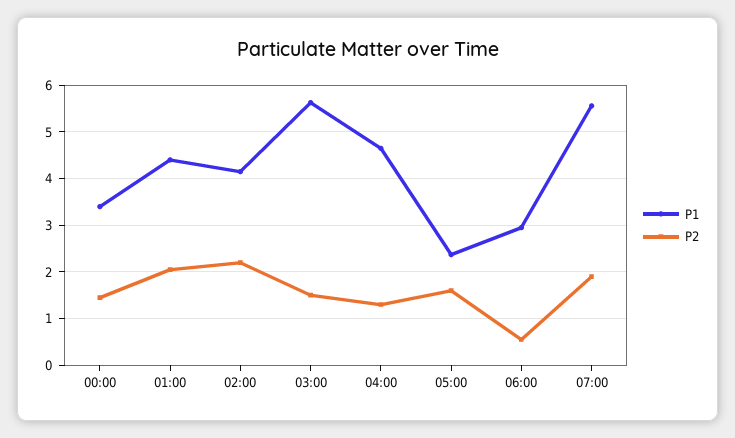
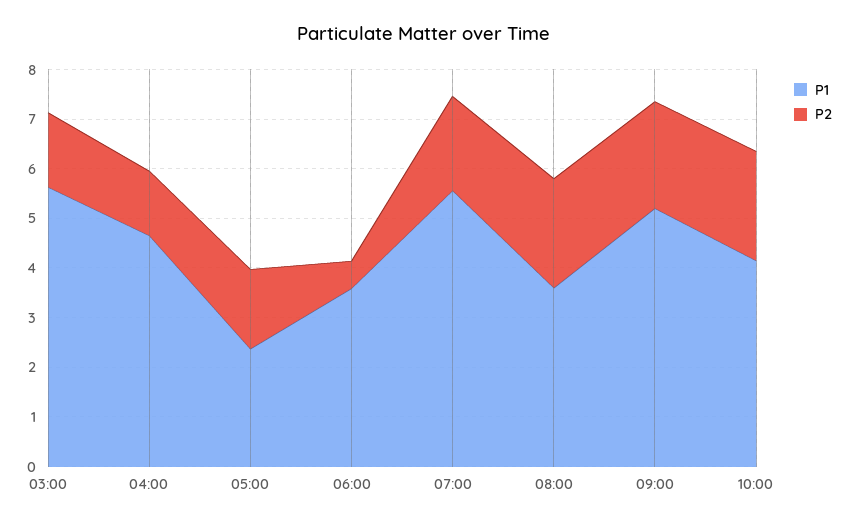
P1, 00:00: 3.4 -> none
P2, 00:00: 1.4 -> none
P1, 01:00: 4.4 -> none
P2, 01:00: 2 -> none
P1, 02:00: 4.2 -> none
P2, 02:00: 2.2 -> none
P1, 06:00: 3 -> 3.6
P1, 08:00: none -> 3.6
P2, 08:00: none -> 2.2
P1, 09:00: none -> 5.2
P2, 09:00: none -> 2.2
P1, 10:00: none -> 4.2
P2, 10:00: none -> 2.2

